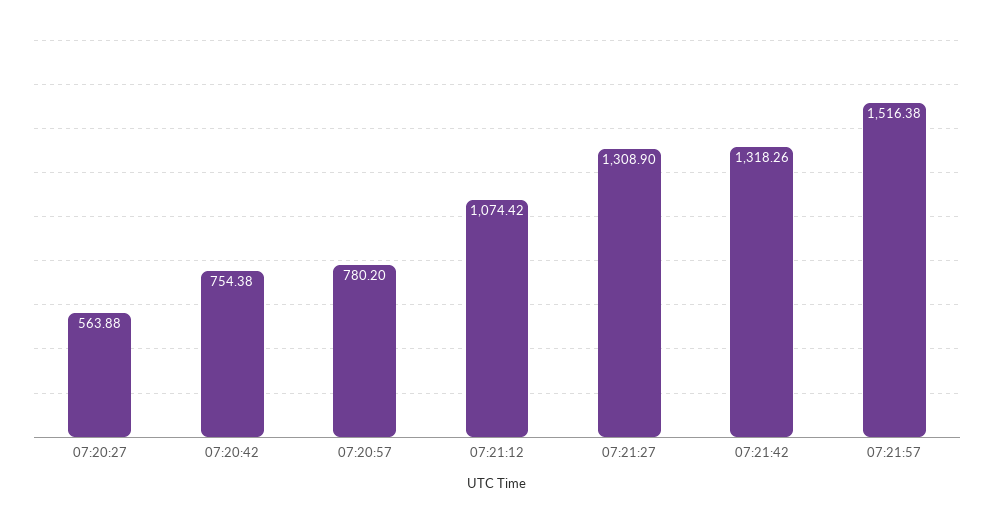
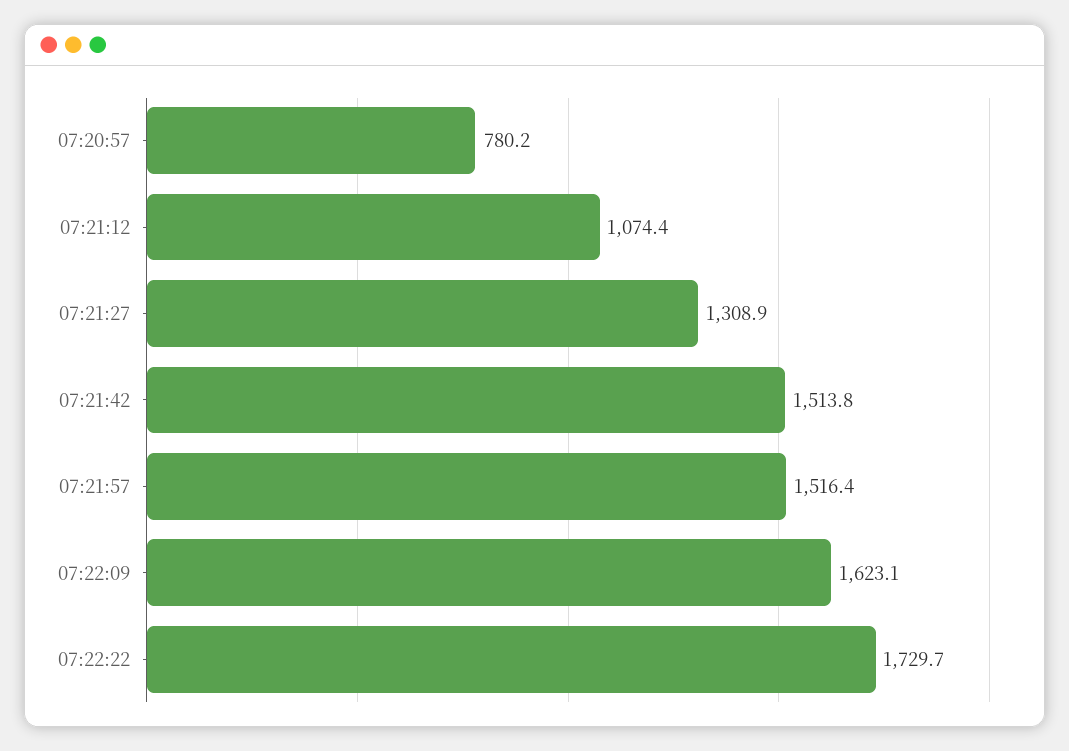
07:20:27: 563.88 -> none
07:20:42: 754.38 -> none
07:21:42: 1318.26 -> 1513.8
07:22:09: none -> 1623.1
07:22:22: none -> 1729.7

